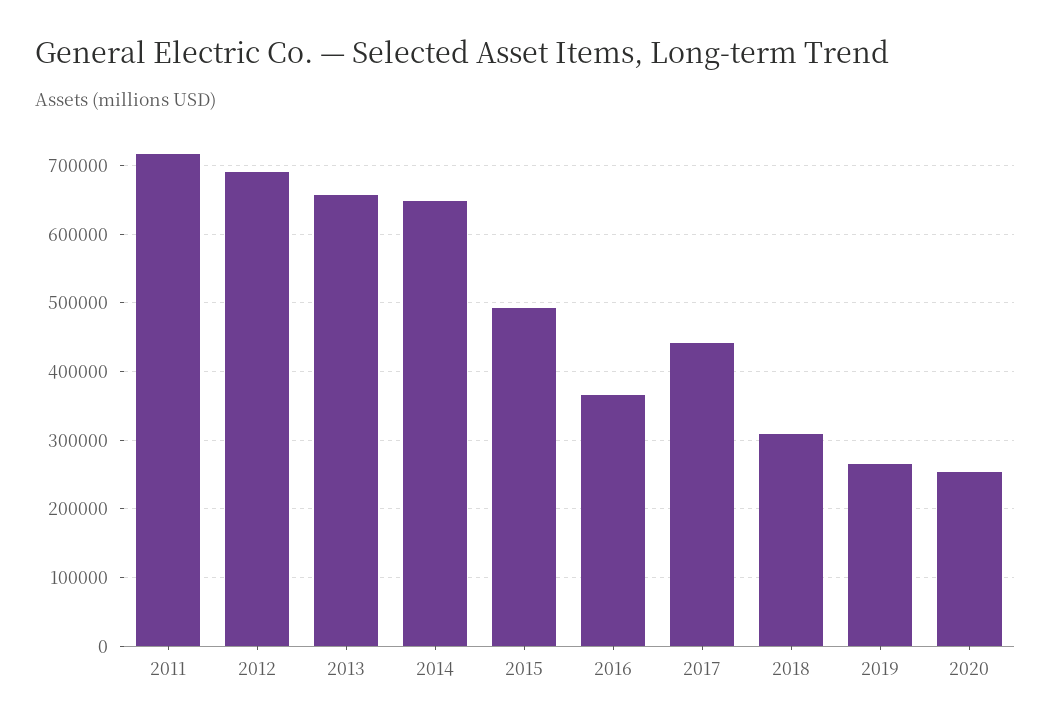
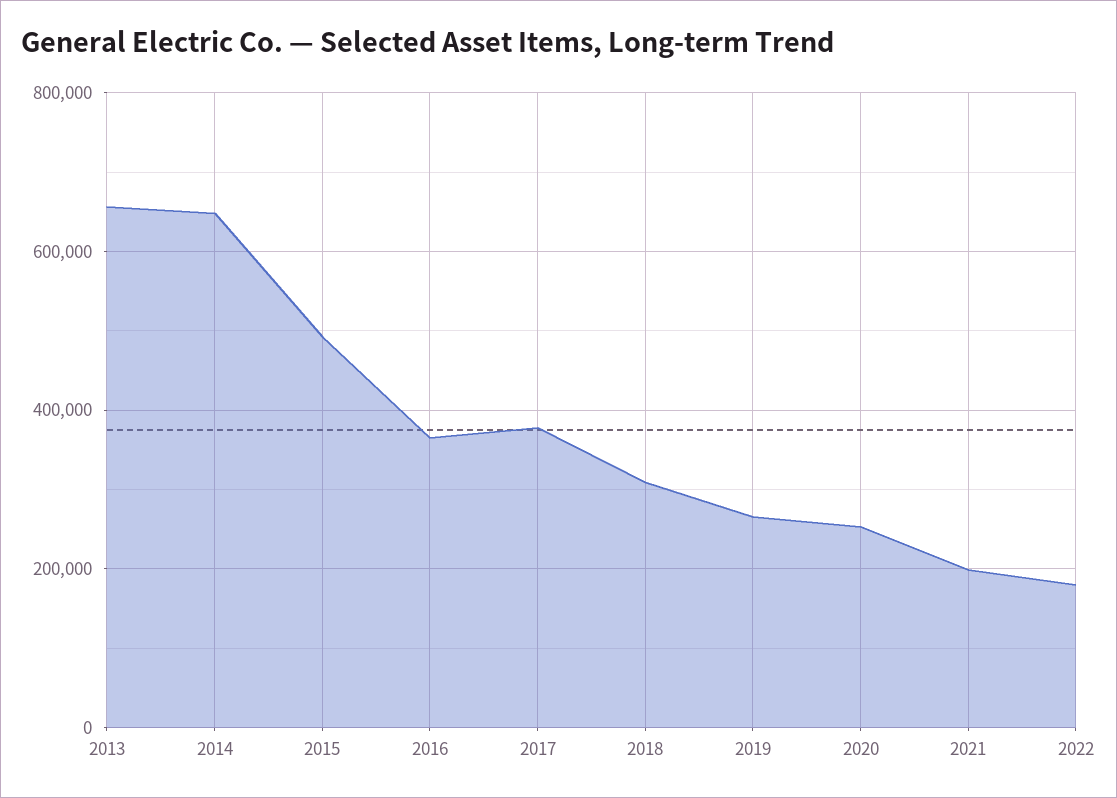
2011: 720000 -> none
2012: 690000 -> none
2017: 440000 -> 380000
2021: none -> 200000
2022: none -> 180000

